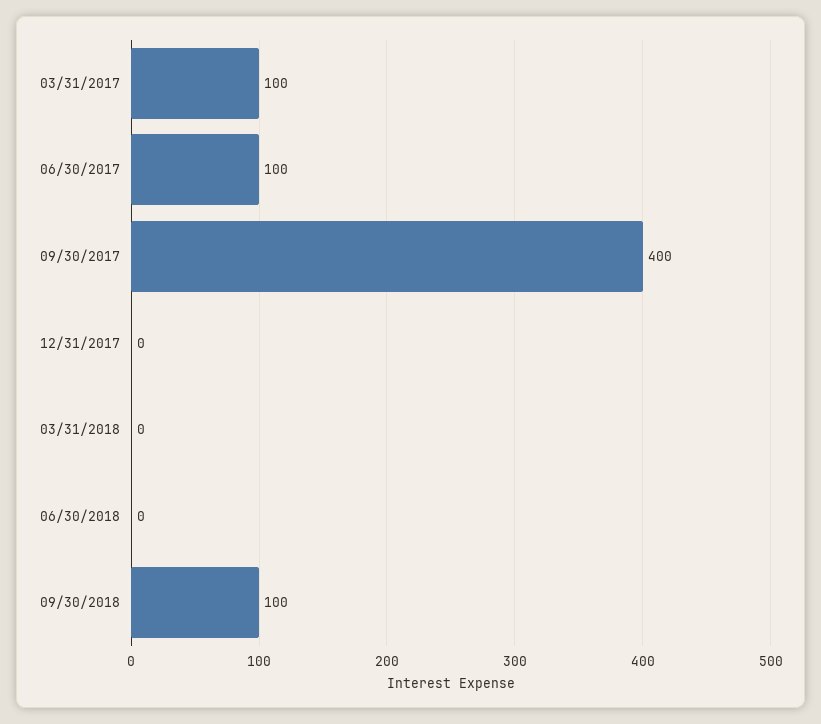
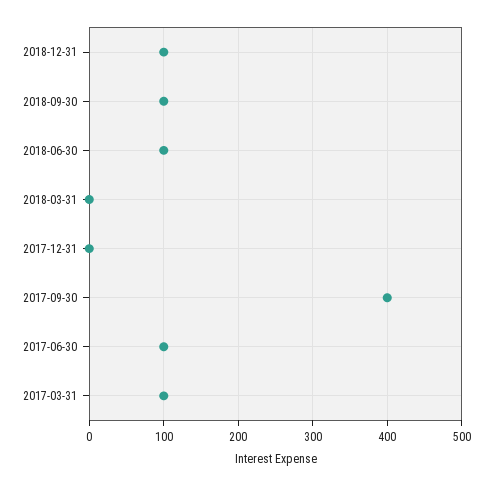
06/30/2018: 0 -> 100
2018-12-31: none -> 100

